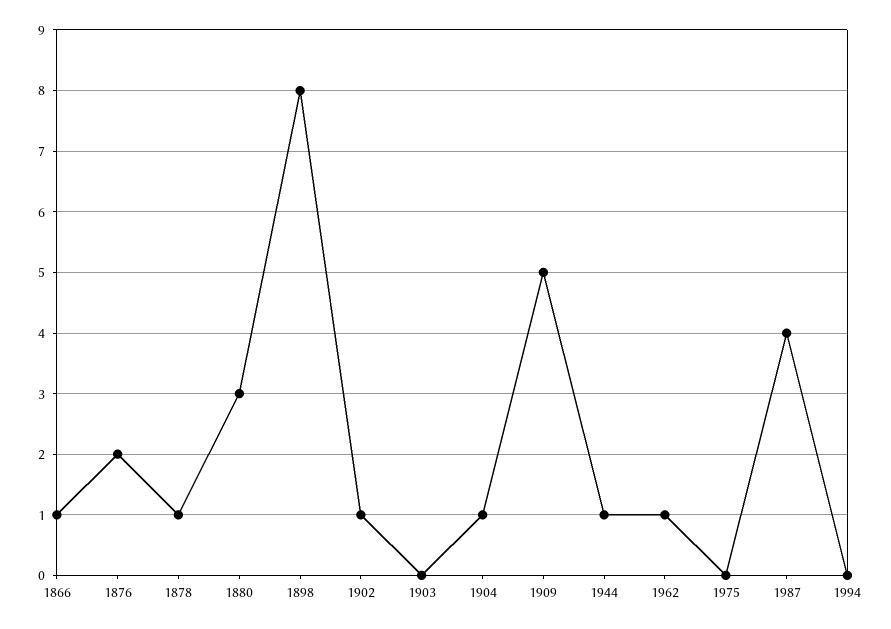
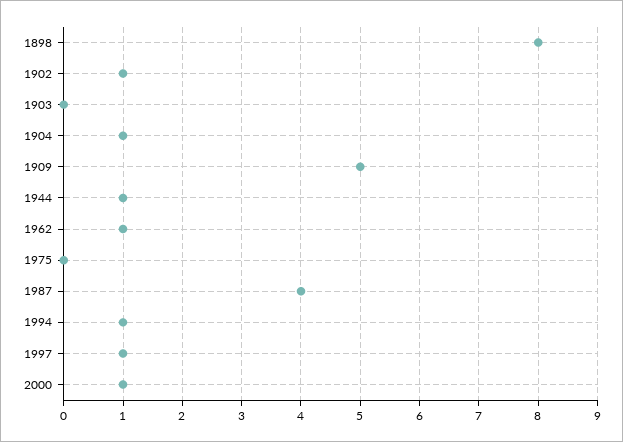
1866: 1 -> none
1876: 2 -> none
1878: 1 -> none
1880: 3 -> none
1994: 0 -> 1
1997: none -> 1
2000: none -> 1

